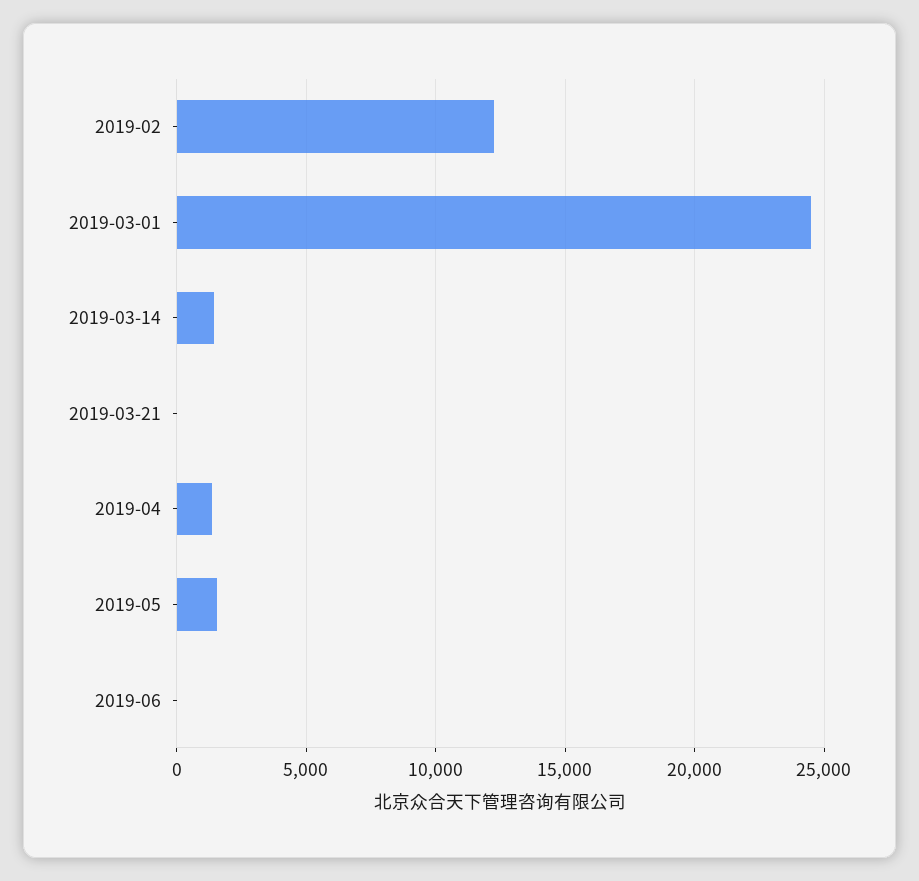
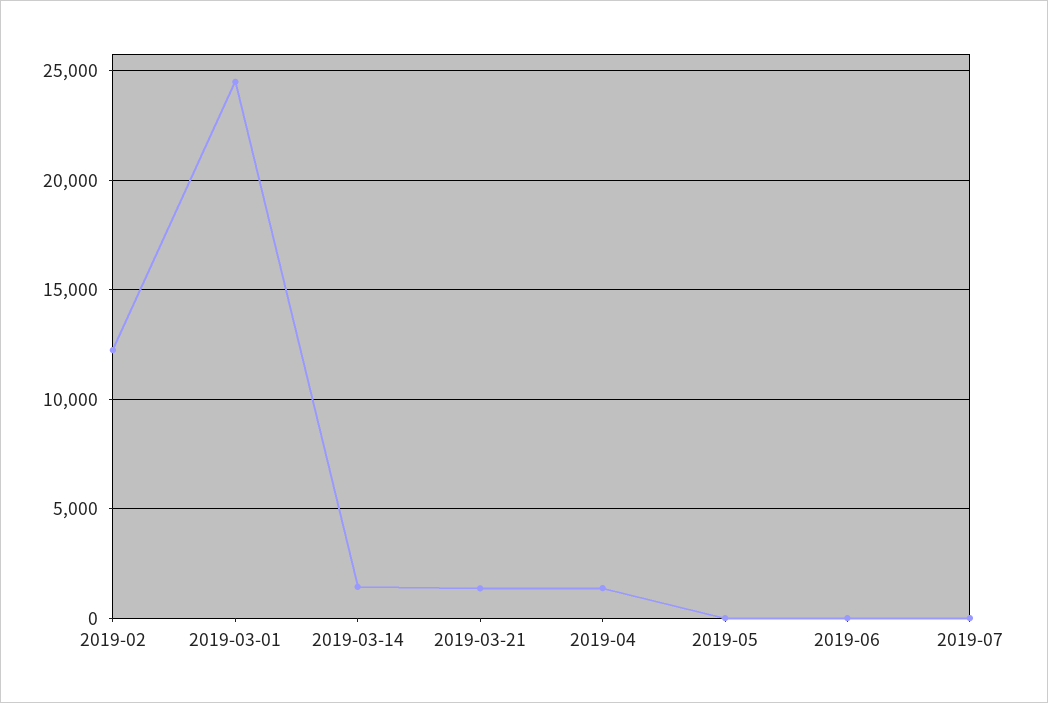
2019-03-21: 0 -> 1500
2019-05: 1500 -> 0
2019-07: none -> 0

